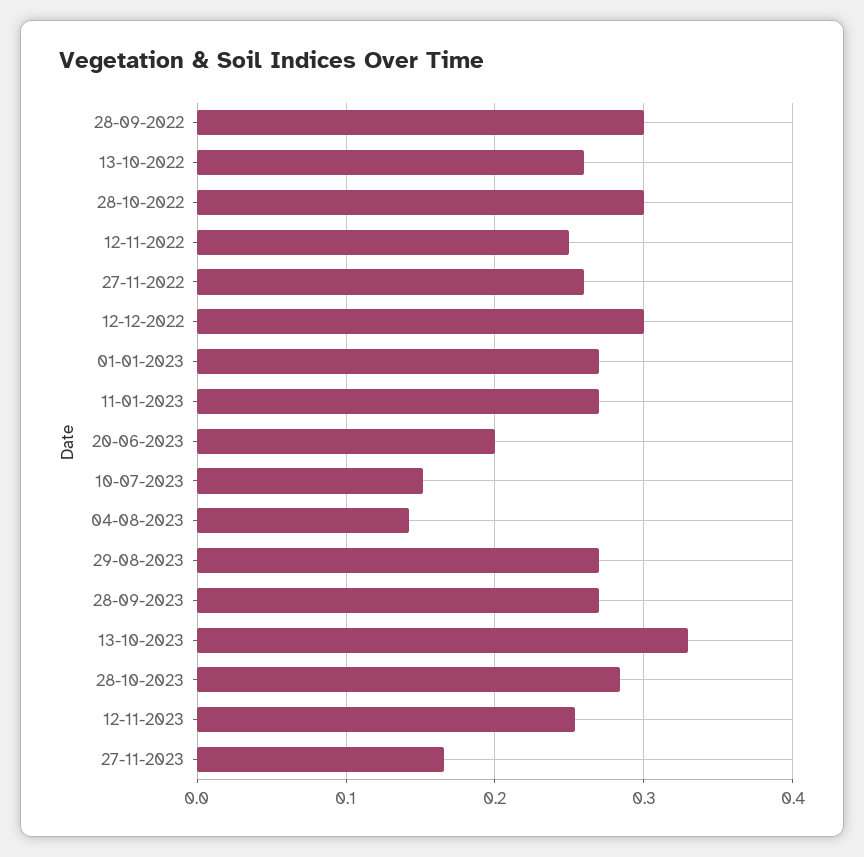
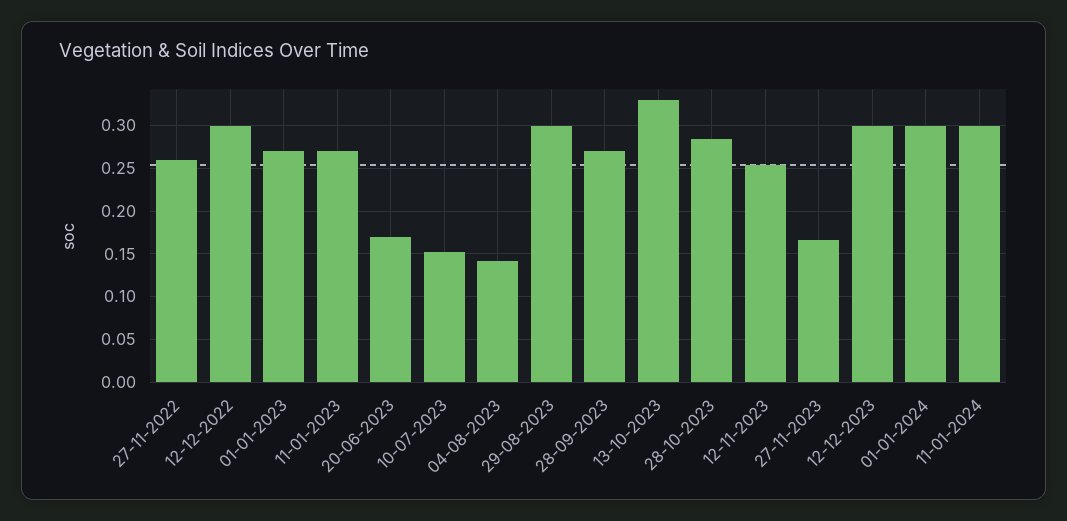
28-09-2022: 0.3 -> none
13-10-2022: 0.26 -> none
28-10-2022: 0.3 -> none
12-11-2022: 0.25 -> none
20-06-2023: 0.2 -> 0.17
29-08-2023: 0.27 -> 0.3
12-12-2023: none -> 0.3
01-01-2024: none -> 0.3
11-01-2024: none -> 0.3

